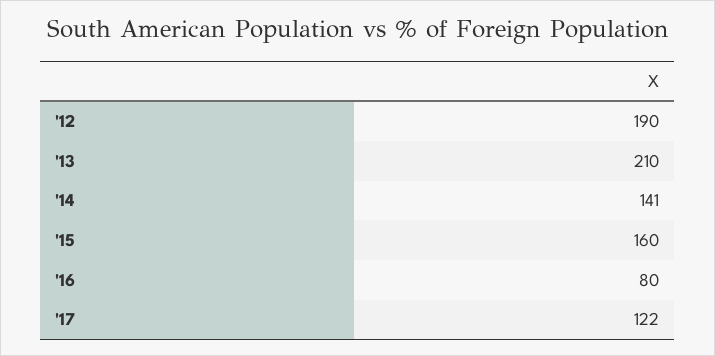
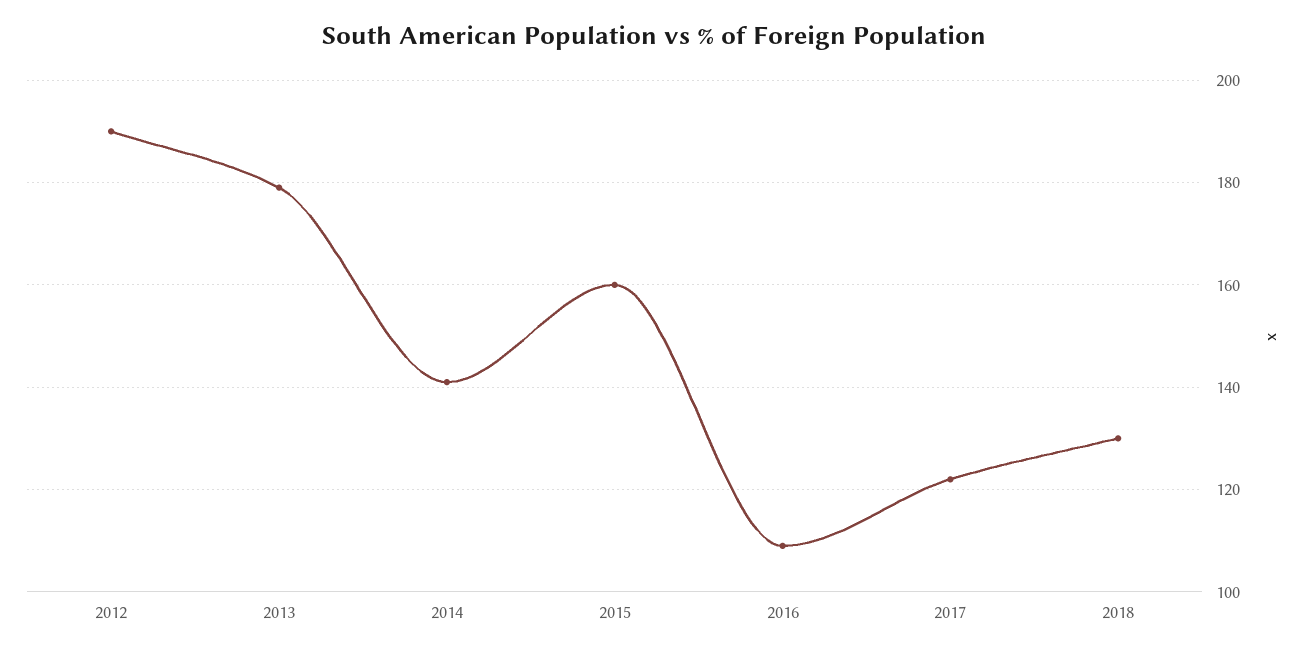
'13: 210 -> 180
'16: 80 -> 110
2018: none -> 130

